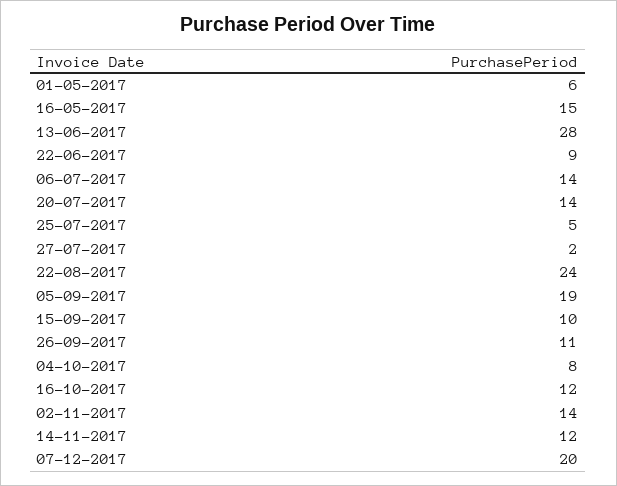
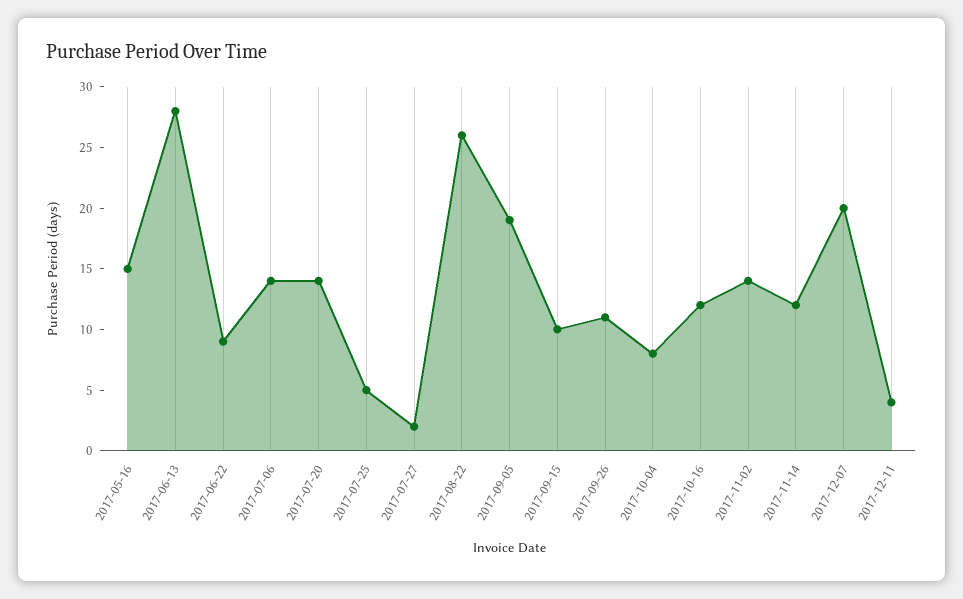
01-05-2017: 6 -> none
22-08-2017: 24 -> 26
2017-12-11: none -> 4

